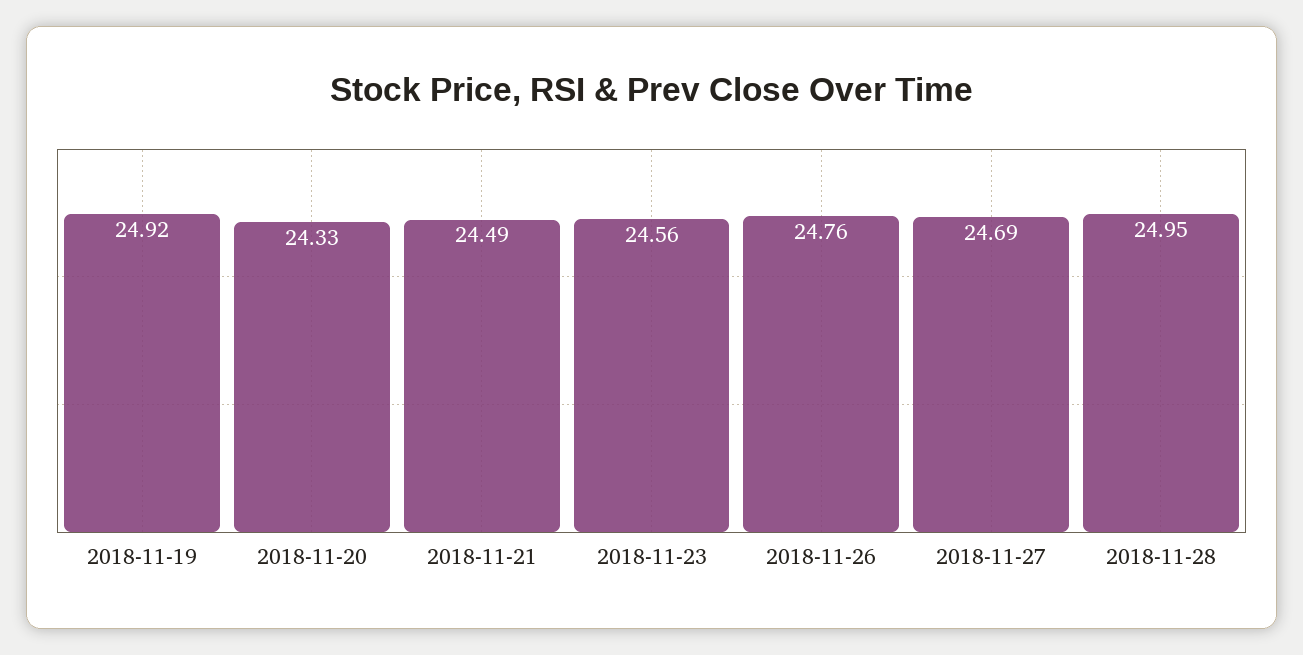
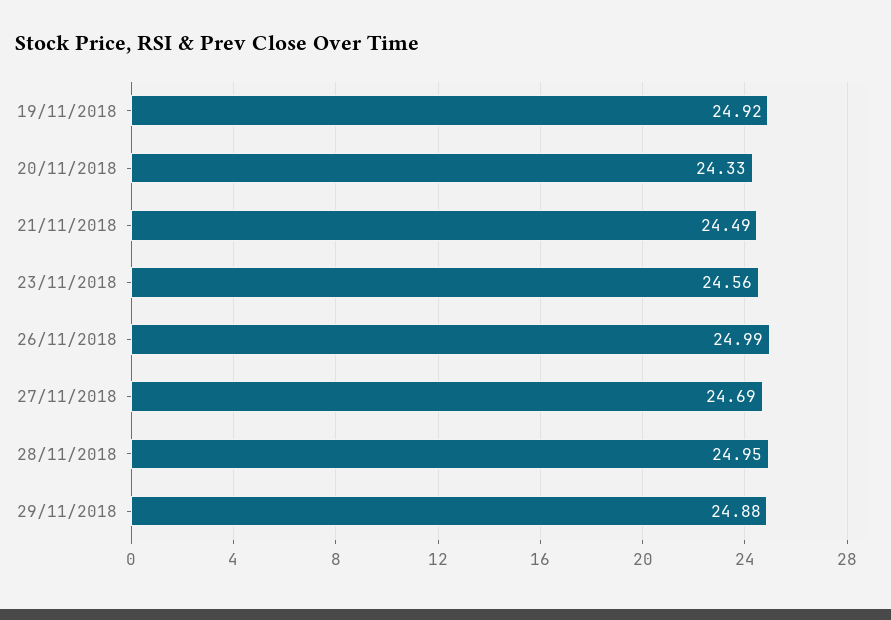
2018-11-26: 24.76 -> 24.99
29/11/2018: none -> 24.88

